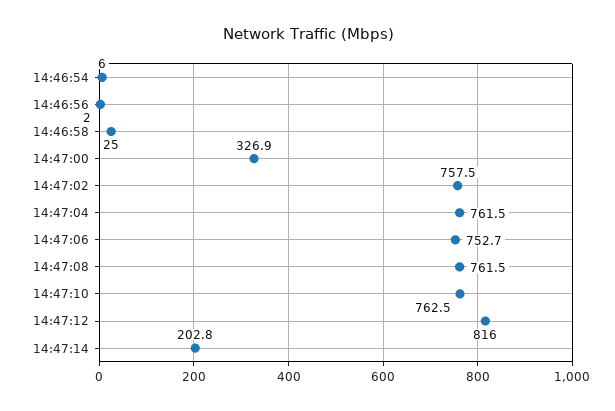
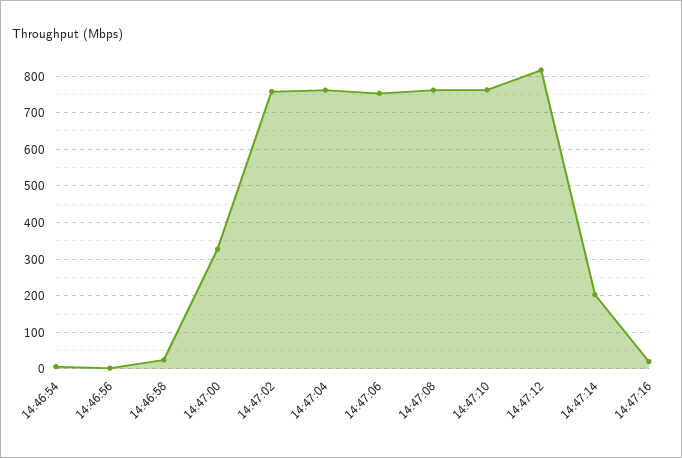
14:47:16: none -> 20

